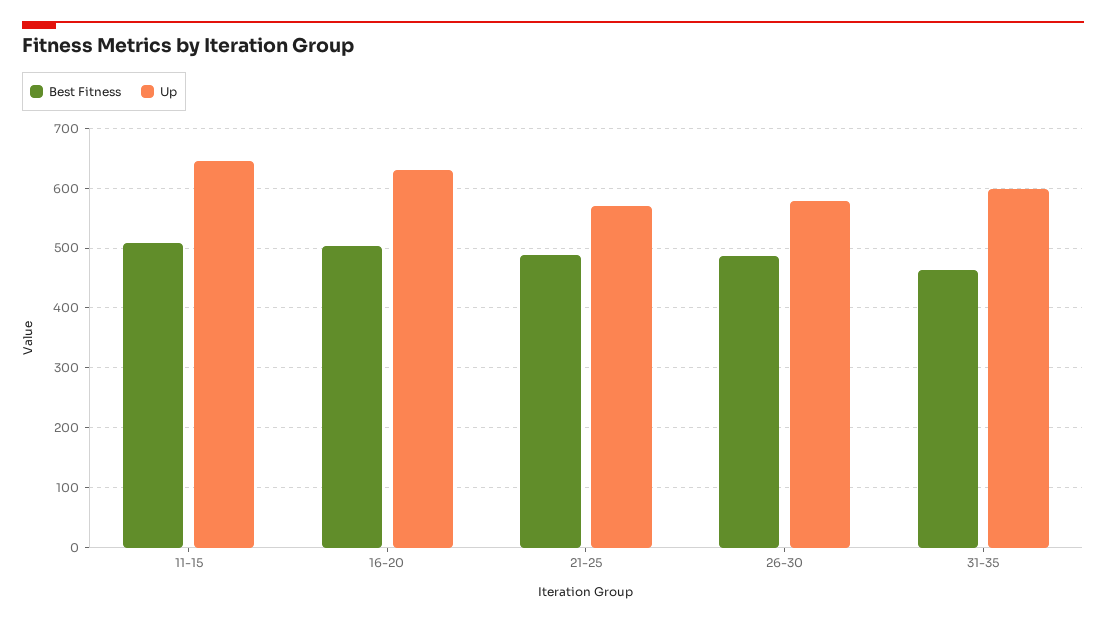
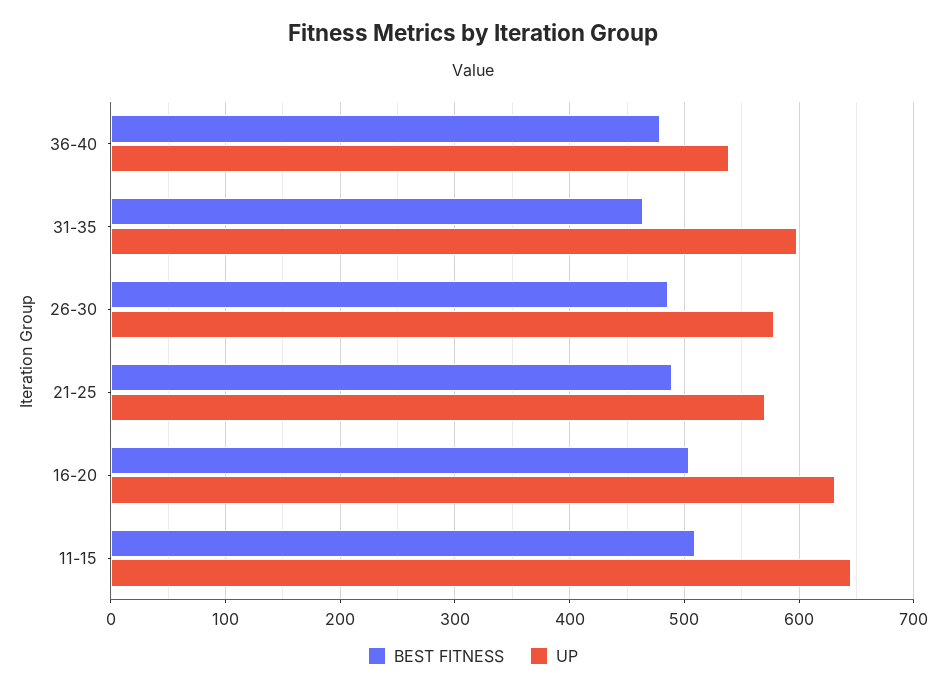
Best Fitness, 36-40: none -> 480
Up, 36-40: none -> 540

